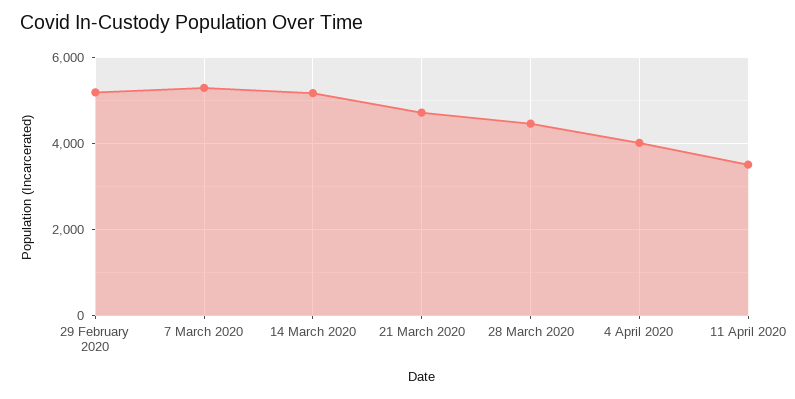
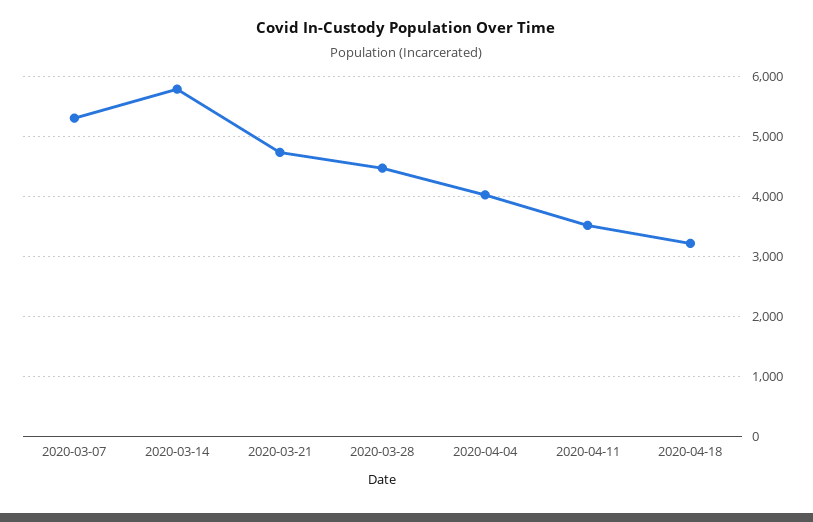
29 February 2020: 5200 -> none
14 March 2020: 5200 -> 5800
2020-04-18: none -> 3200

